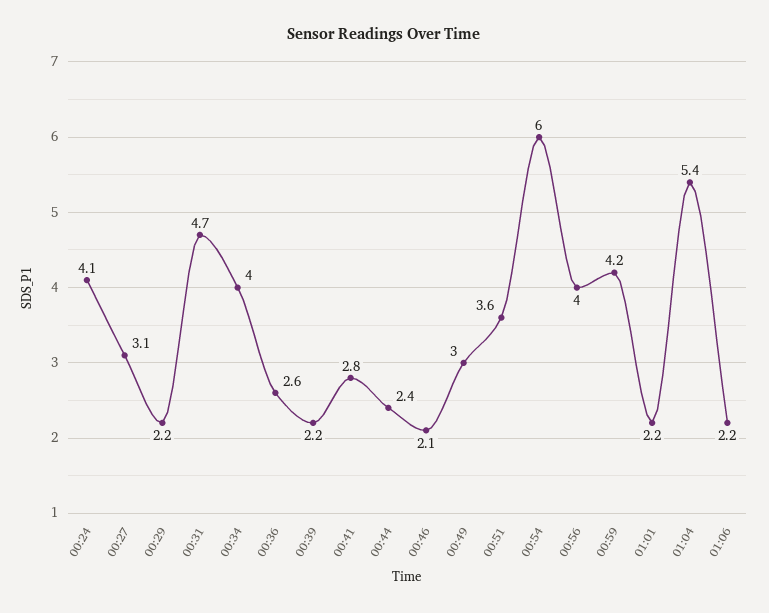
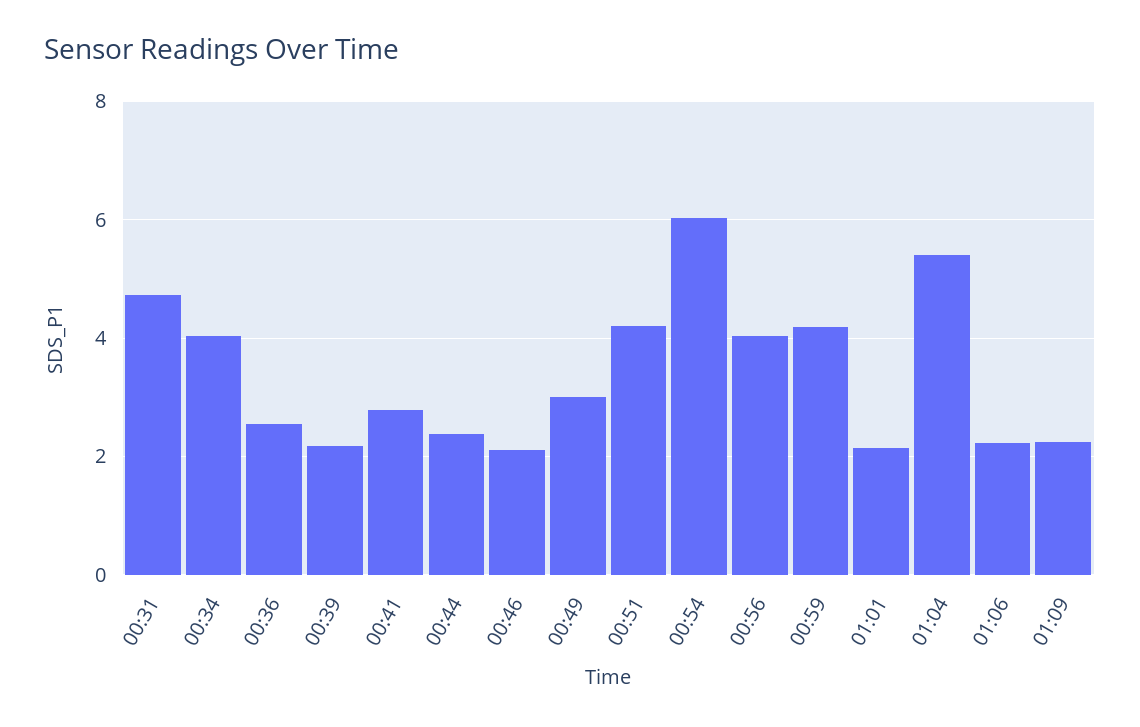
00:24: 4.1 -> none
00:27: 3.1 -> none
00:29: 2.2 -> none
00:51: 3.6 -> 4.2
01:09: none -> 2.2

